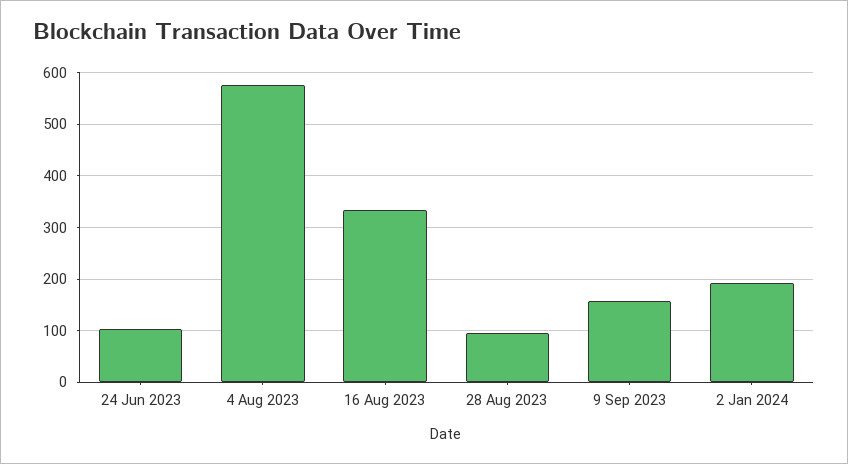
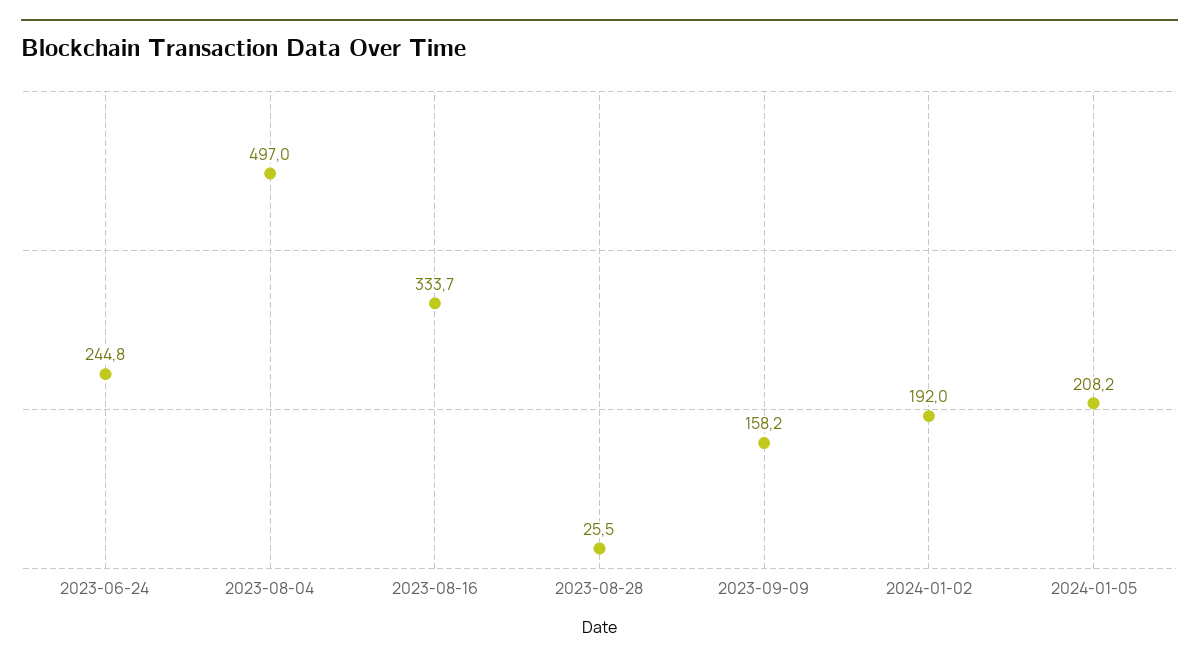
24 Jun 2023: 100 -> 244.8
4 Aug 2023: 580 -> 497
28 Aug 2023: 100 -> 25.5
2024-01-05: none -> 208.2

